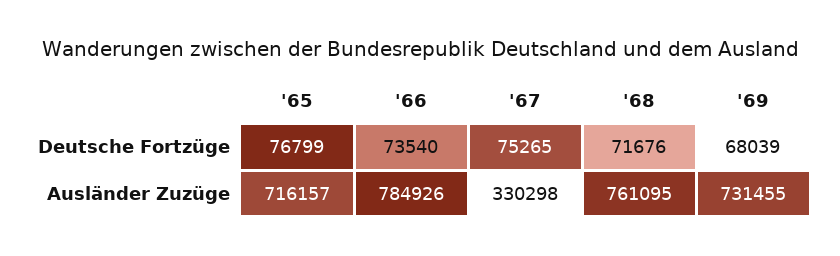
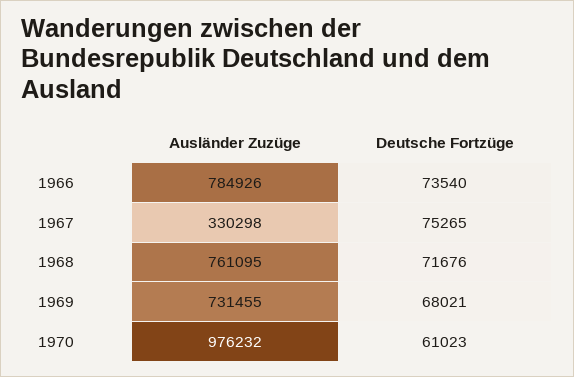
'65, Deutsche Fortzüge: 76799 -> none
'69, Deutsche Fortzüge: 68039 -> 68021
'65, Ausländer Zuzüge: 716157 -> none
1970, Ausländer Zuzüge: none -> 976232
1970, Deutsche Fortzüge: none -> 61023

